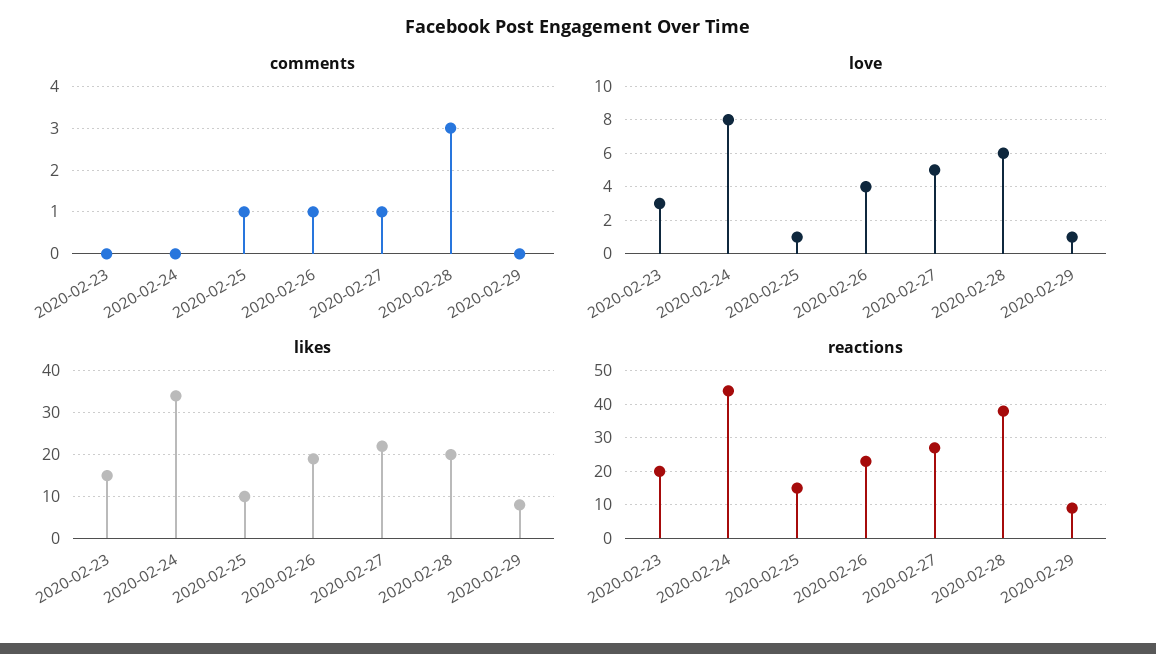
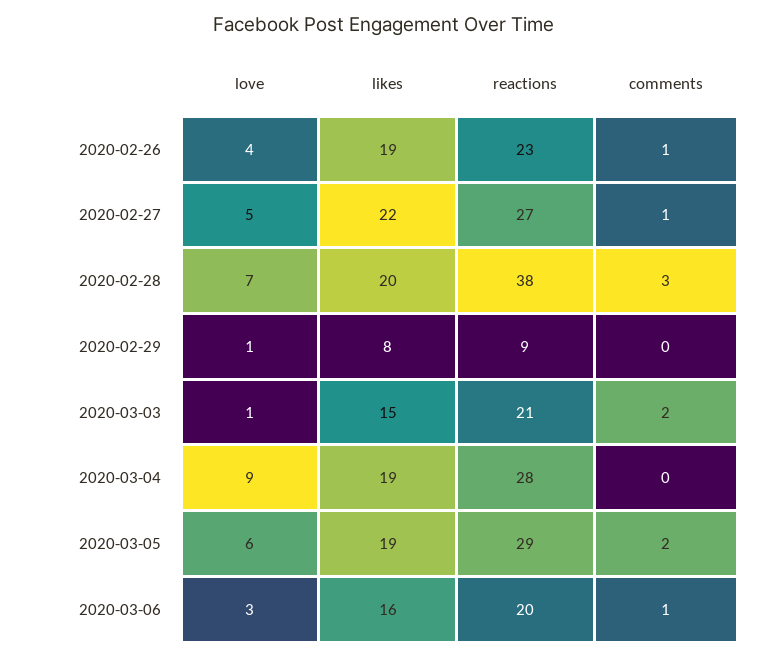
comments, 2020-02-23: 0 -> none
comments, 2020-02-24: 0 -> none
comments, 2020-02-25: 1 -> none
love, 2020-02-23: 3 -> none
love, 2020-02-24: 8 -> none
love, 2020-02-25: 1 -> none
love, 2020-02-28: 6 -> 7
likes, 2020-02-23: 15 -> none
likes, 2020-02-24: 35 -> none
likes, 2020-02-25: 10 -> none
reactions, 2020-02-23: 20 -> none
reactions, 2020-02-24: 45 -> none
reactions, 2020-02-25: 15 -> none
love, 2020-03-03: none -> 1
likes, 2020-03-03: none -> 15
reactions, 2020-03-03: none -> 21
comments, 2020-03-03: none -> 2
love, 2020-03-04: none -> 9
likes, 2020-03-04: none -> 19
reactions, 2020-03-04: none -> 28
comments, 2020-03-04: none -> 0
love, 2020-03-05: none -> 6
likes, 2020-03-05: none -> 19
reactions, 2020-03-05: none -> 29
comments, 2020-03-05: none -> 2
love, 2020-03-06: none -> 3
likes, 2020-03-06: none -> 16
reactions, 2020-03-06: none -> 20
comments, 2020-03-06: none -> 1

